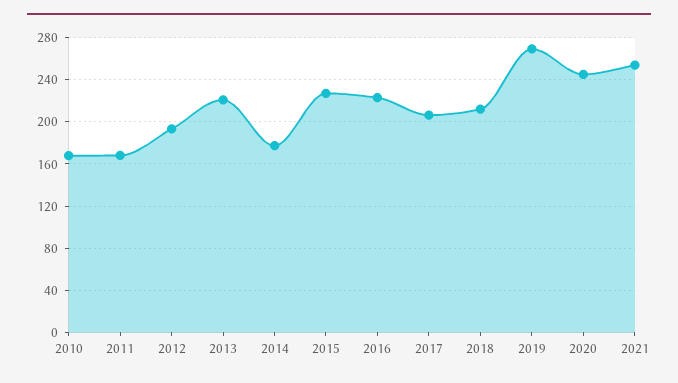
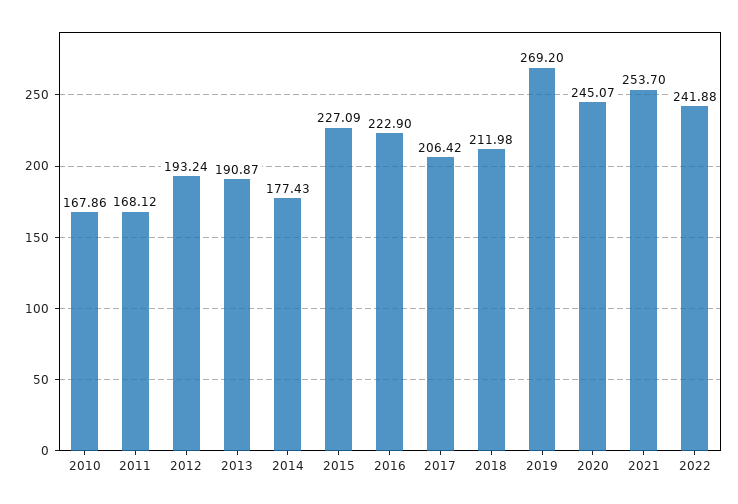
2013: 220 -> 190.87
2022: none -> 241.88

